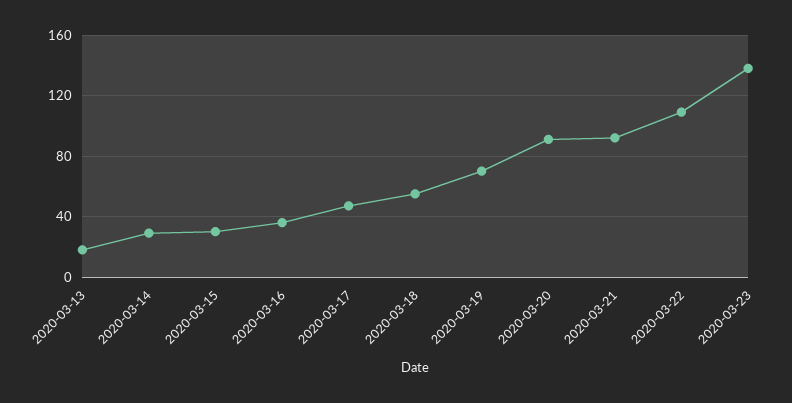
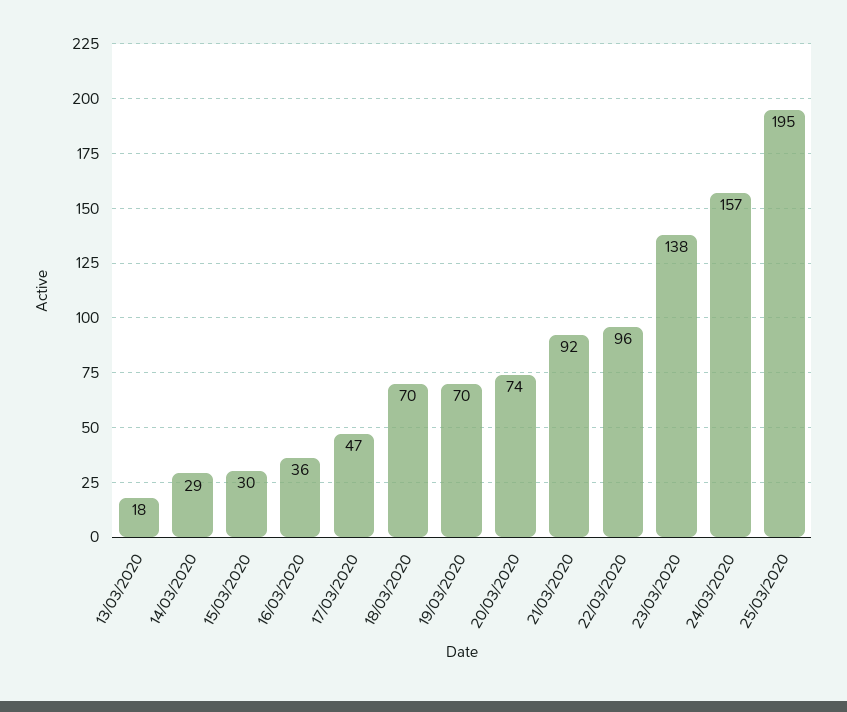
2020-03-18: 55 -> 70
2020-03-20: 90 -> 74
2020-03-22: 110 -> 96
24/03/2020: none -> 157
25/03/2020: none -> 195

